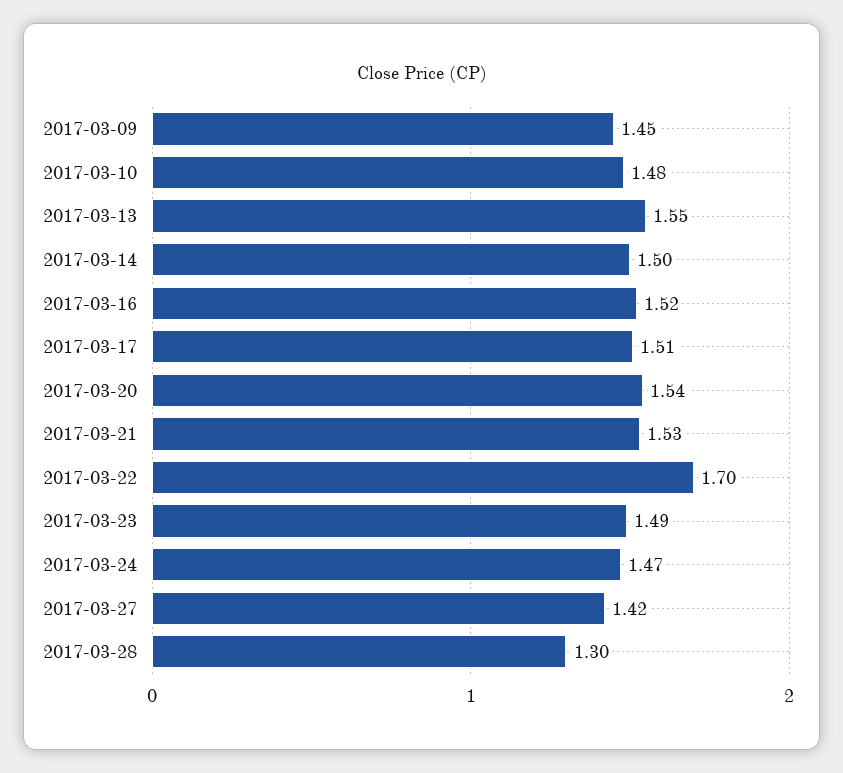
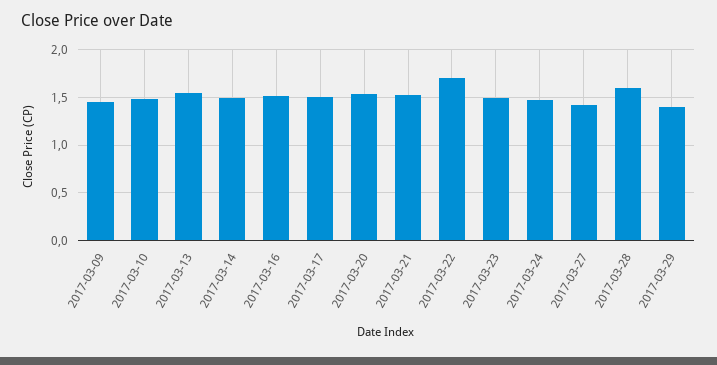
2017-03-28: 1.3 -> 1.6
2017-03-29: none -> 1.4

